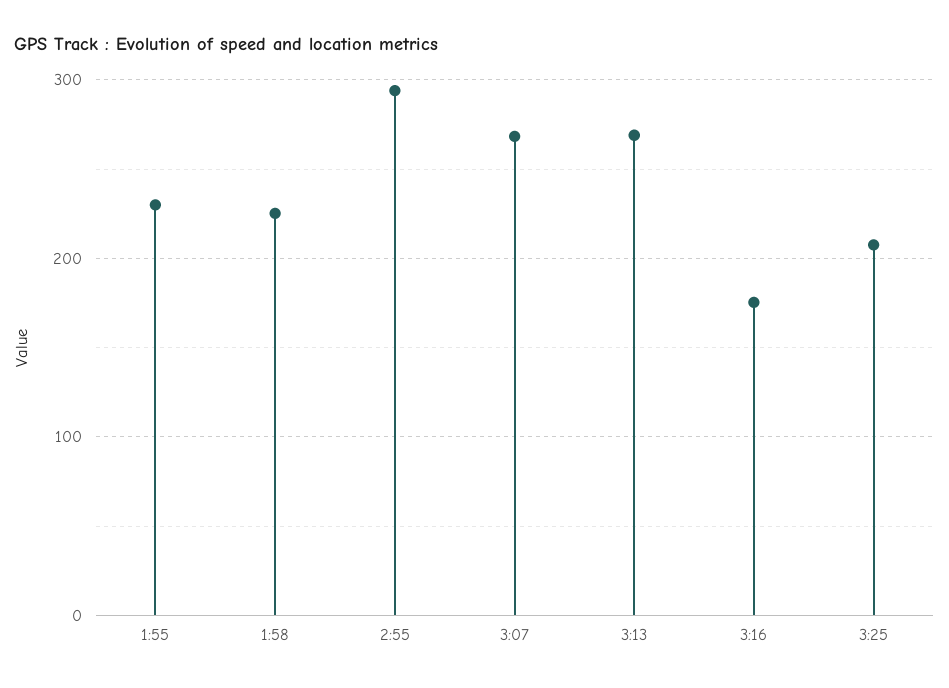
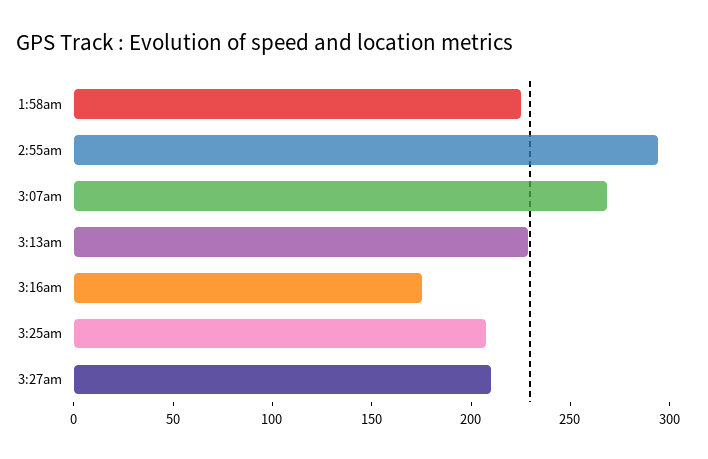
1:55: 230 -> none
3:13: 270 -> 230
3:27am: none -> 210

